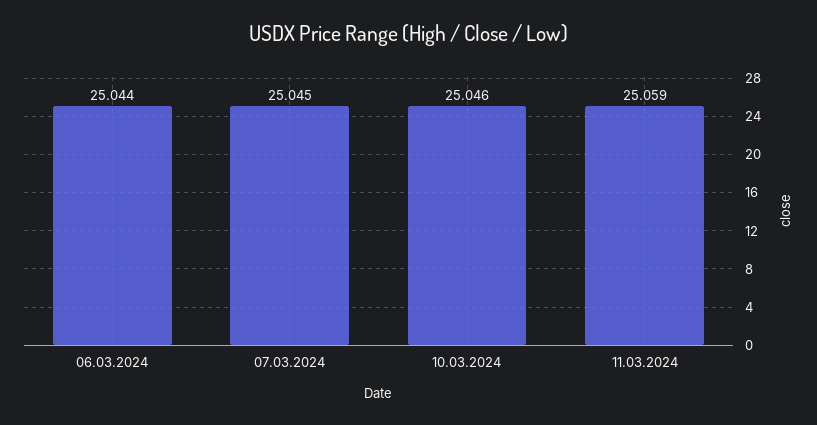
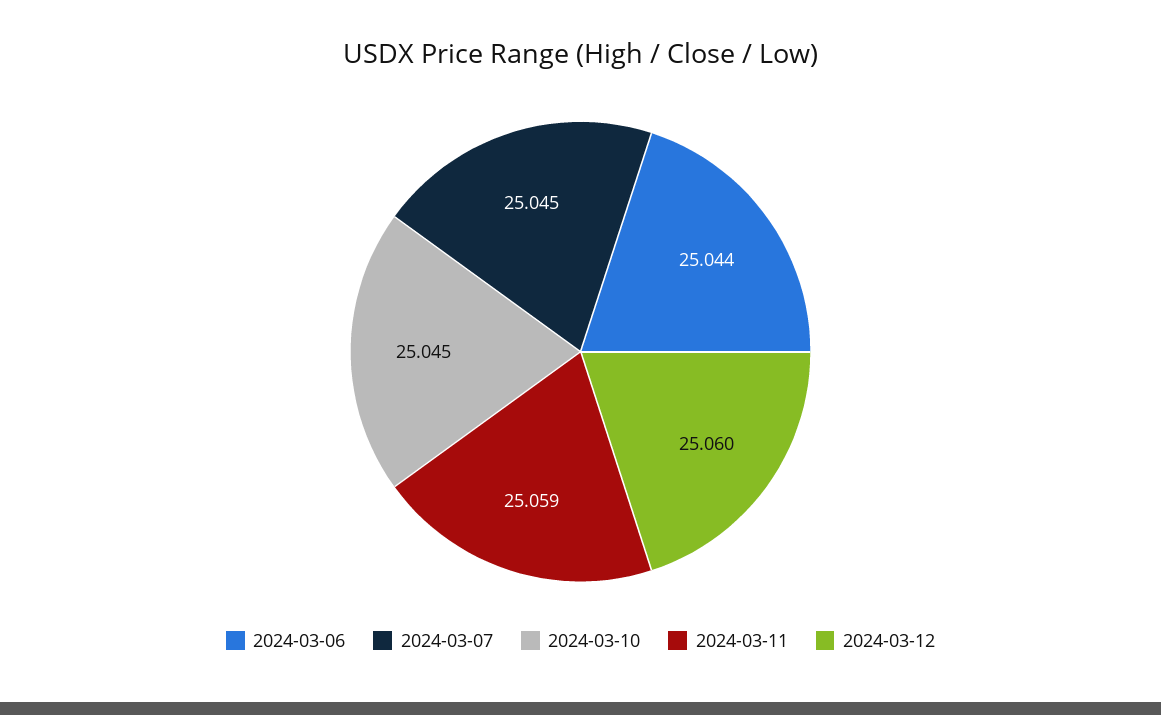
10.03.2024: 25.046 -> 25.045
2024-03-12: none -> 25.06

